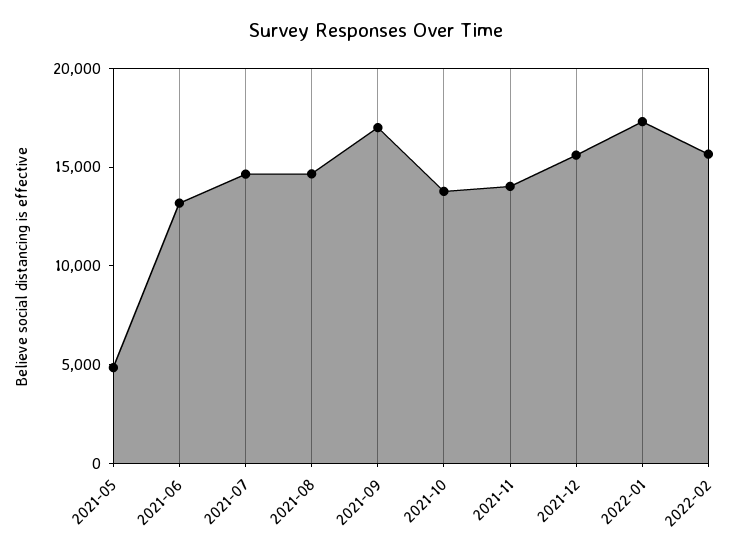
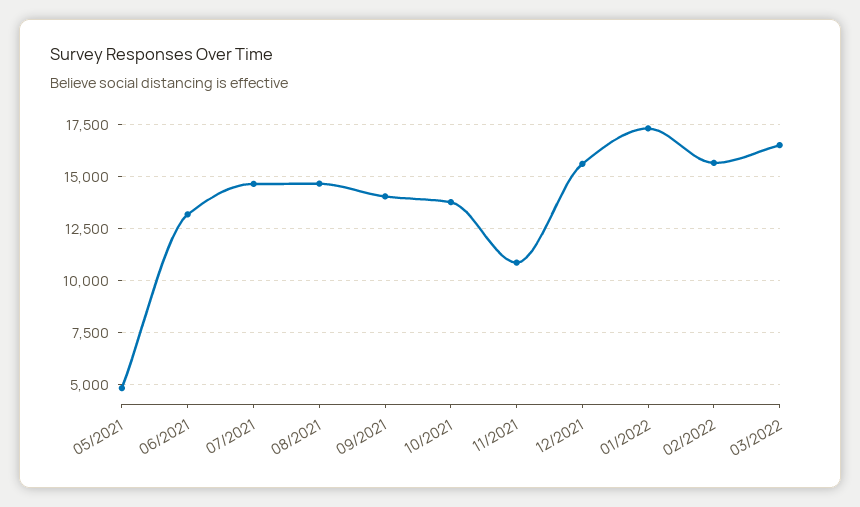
2021-09: 17000 -> 14000
2021-11: 14000 -> 11000
03/2022: none -> 16500

